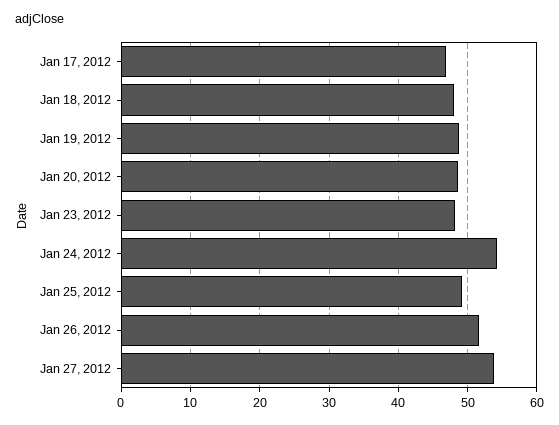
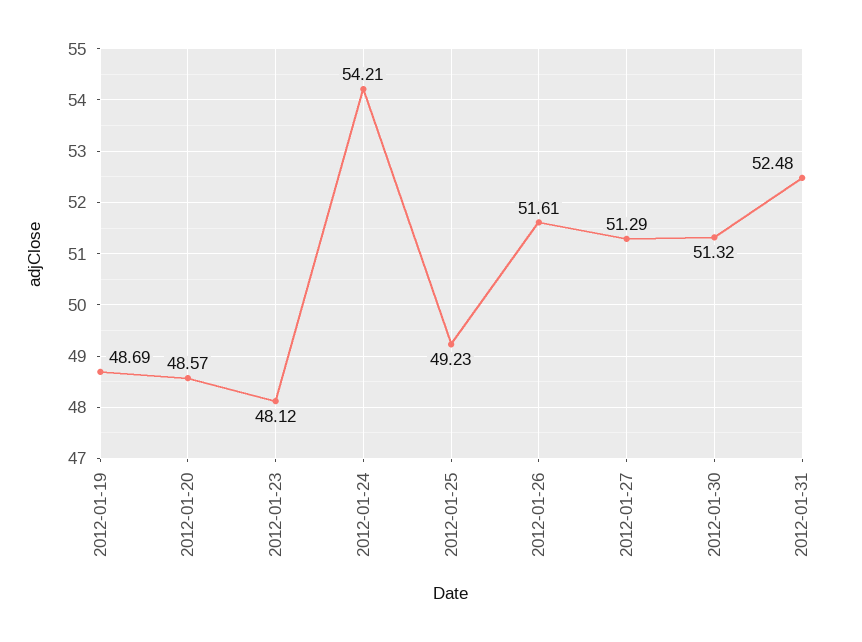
Jan 17, 2012: 47 -> none
Jan 18, 2012: 48 -> none
Jan 27, 2012: 54 -> 51.29
2012-01-30: none -> 51.32
2012-01-31: none -> 52.48

